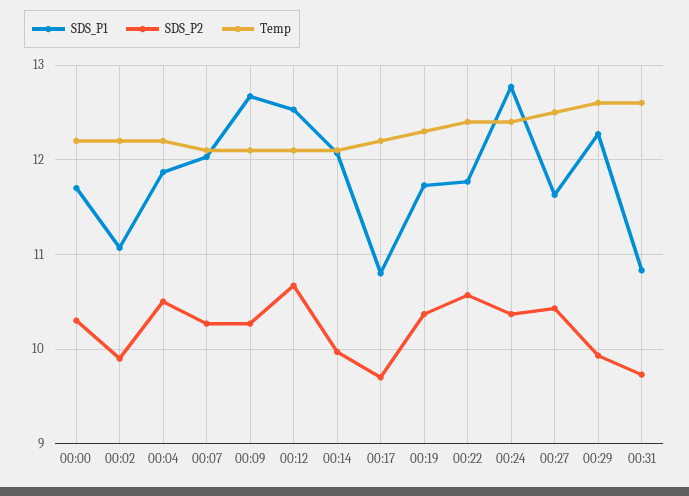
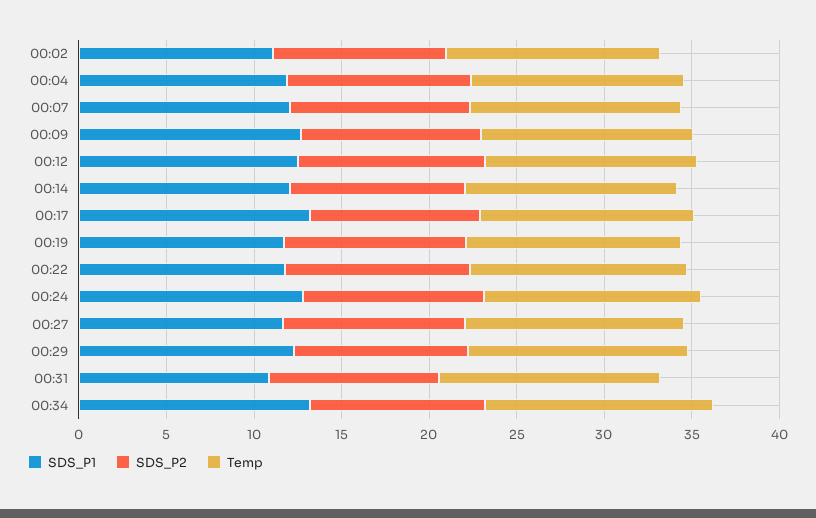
SDS_P1, 00:00: 11.7 -> none
SDS_P2, 00:00: 10.3 -> none
Temp, 00:00: 12.2 -> none
SDS_P1, 00:17: 10.8 -> 13
SDS_P1, 00:34: none -> 13
SDS_P2, 00:34: none -> 10
Temp, 00:34: none -> 13

